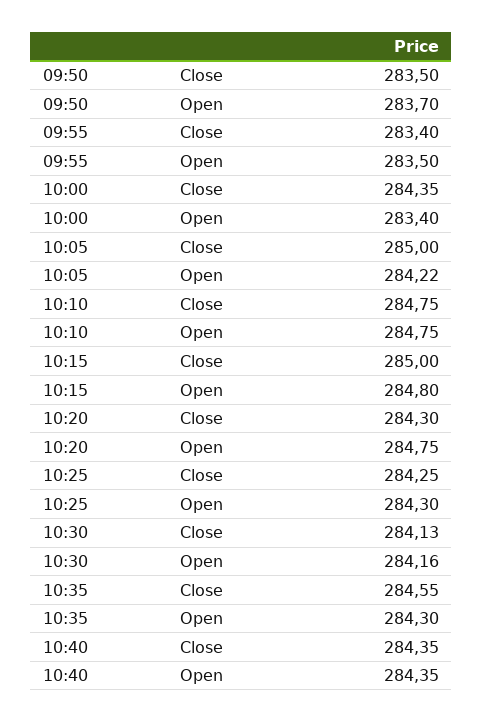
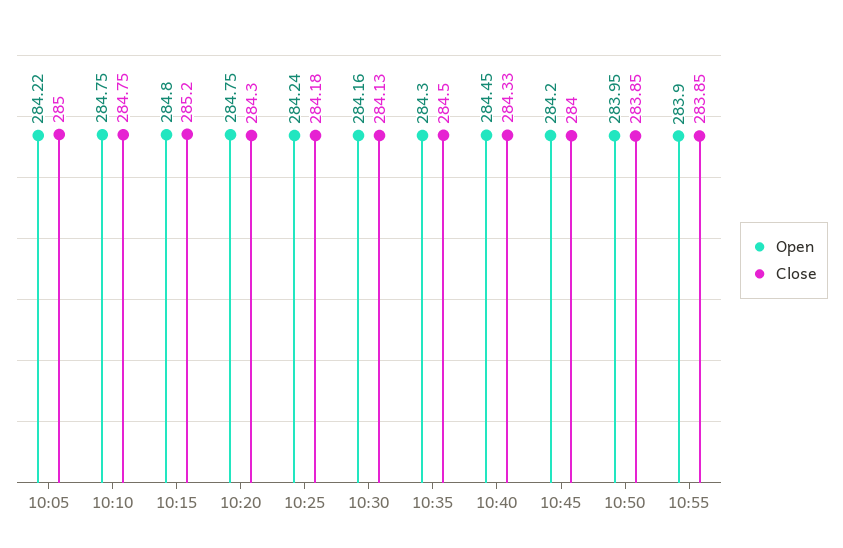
Close, 09:50: 283.5 -> none
Open, 09:50: 283.7 -> none
Close, 09:55: 283.4 -> none
Open, 09:55: 283.5 -> none
Close, 10:00: 284.35 -> none
Open, 10:00: 283.4 -> none
Close, 10:15: 285 -> 285.2
Close, 10:25: 284.25 -> 284.18
Open, 10:25: 284.3 -> 284.24
Close, 10:35: 284.55 -> 284.5
Close, 10:40: 284.35 -> 284.33
Open, 10:40: 284.35 -> 284.45
Open, 10:45: none -> 284.2
Close, 10:45: none -> 284
Open, 10:50: none -> 283.95
Close, 10:50: none -> 283.85
Open, 10:55: none -> 283.9
Close, 10:55: none -> 283.85

